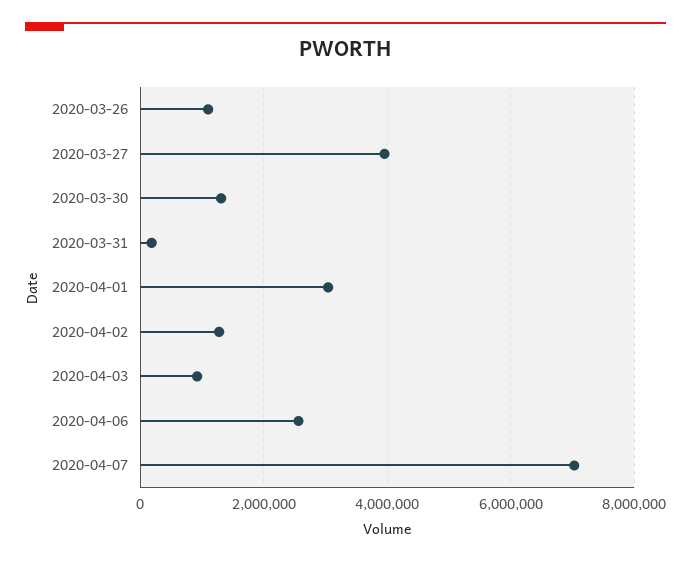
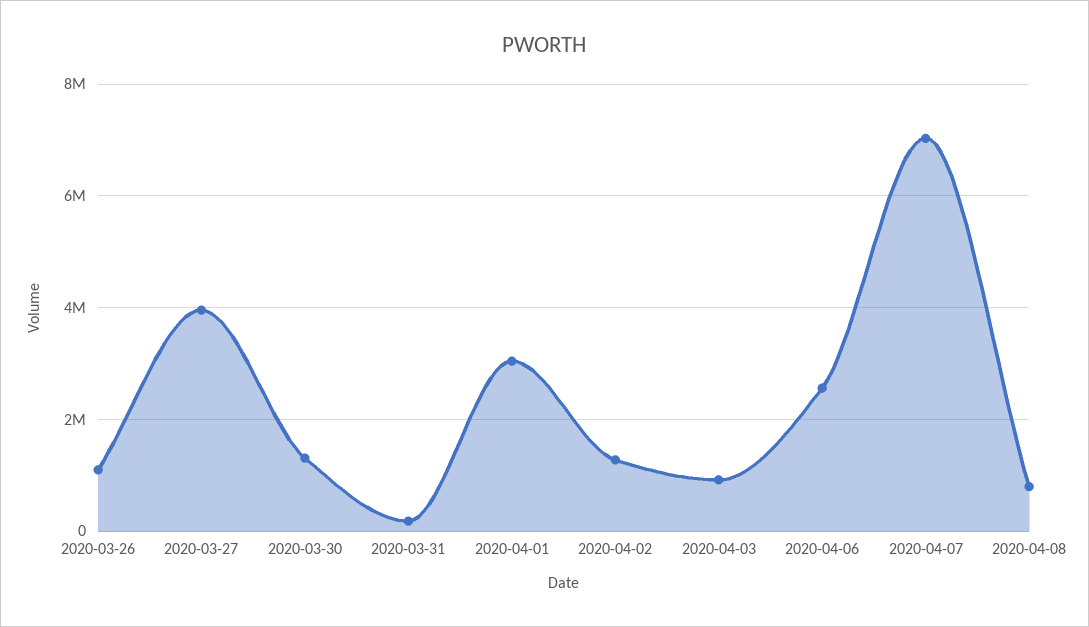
2020-04-08: none -> 800000

